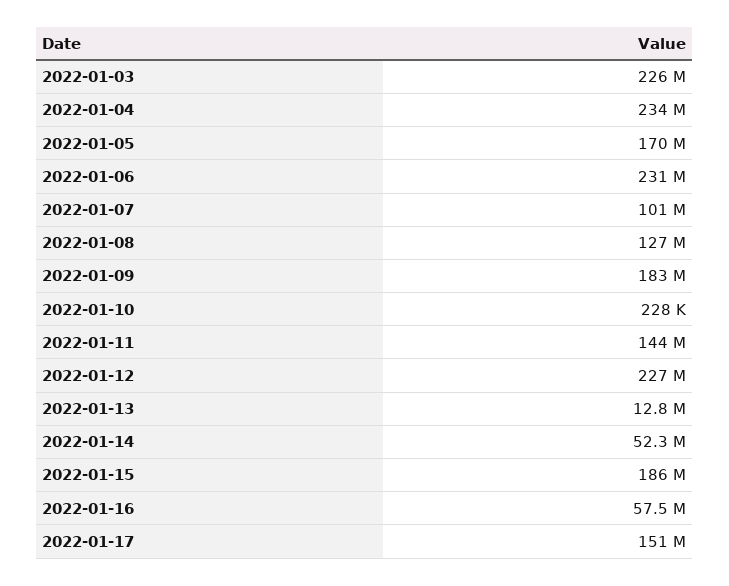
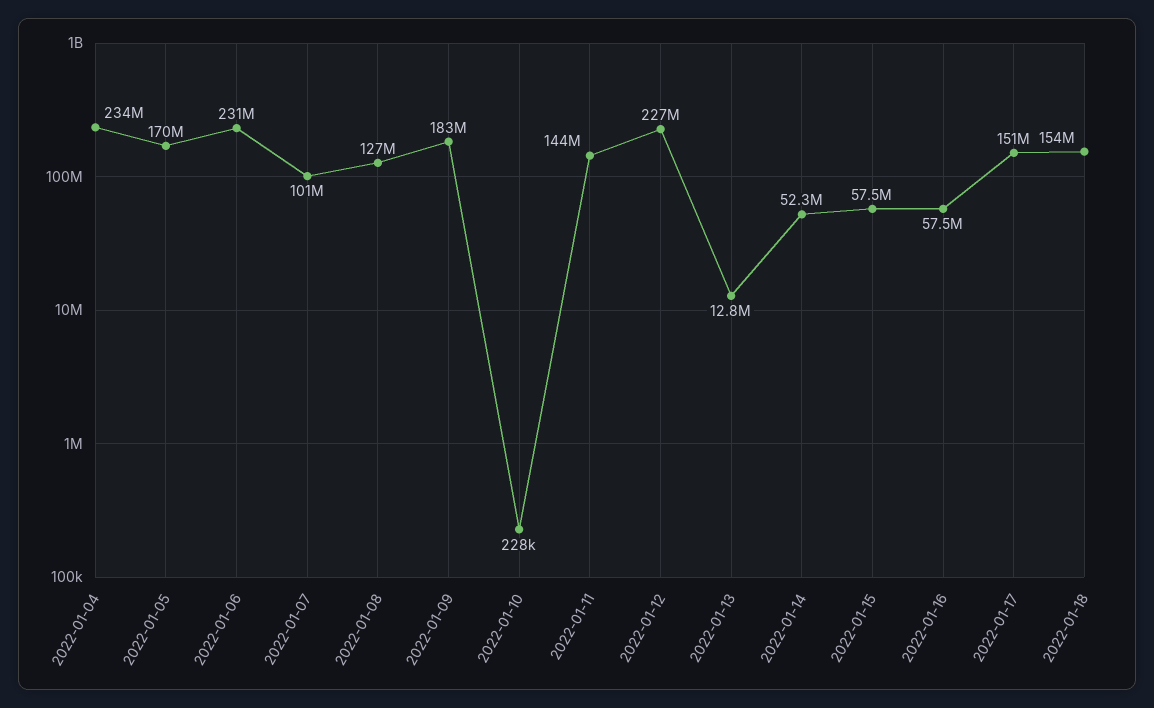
2022-01-03: 226000000 -> none
2022-01-15: 186000000 -> 57500000
2022-01-18: none -> 154000000

